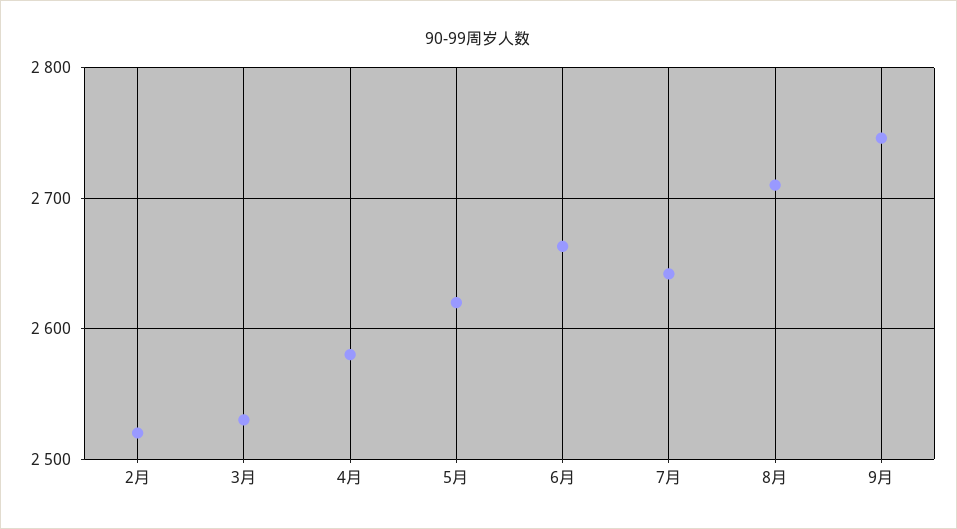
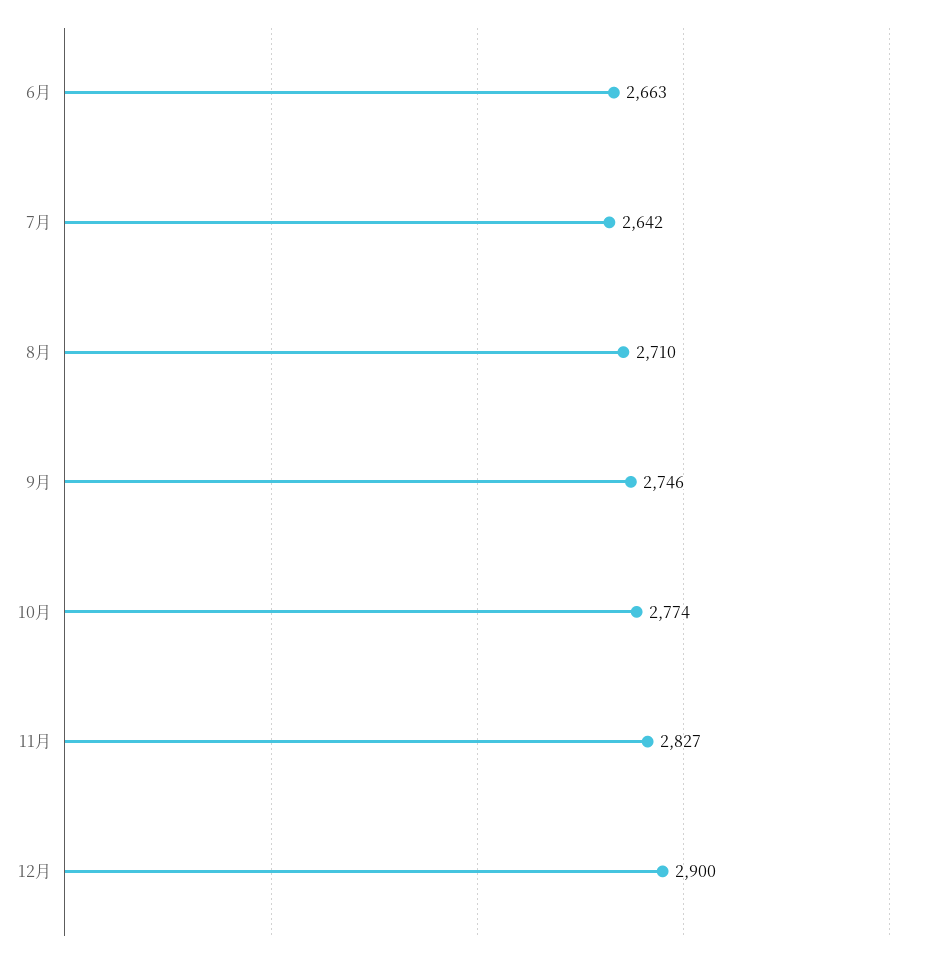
2月: 2520 -> none
3月: 2530 -> none
4月: 2580 -> none
5月: 2620 -> none
10月: none -> 2774
11月: none -> 2827
12月: none -> 2900

